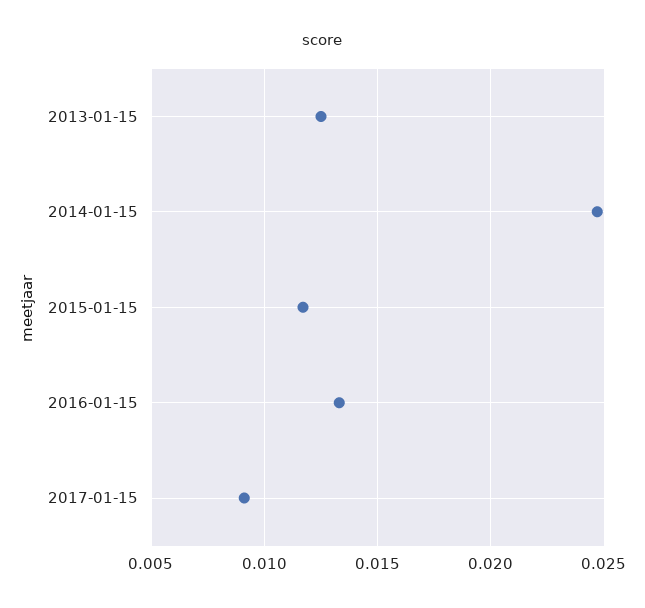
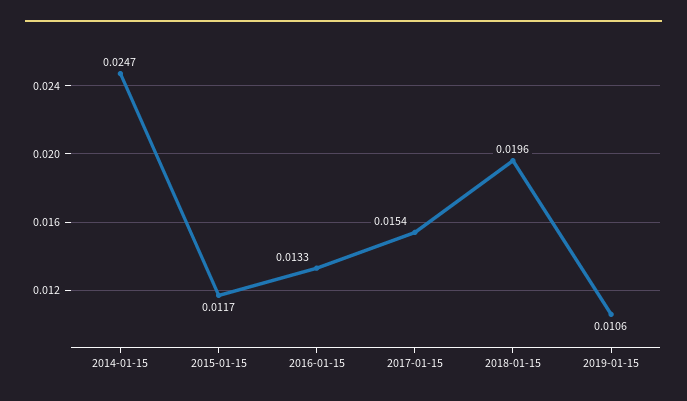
2013-01-15: 0.0125 -> none
2017-01-15: 0.009 -> 0.0154
2018-01-15: none -> 0.0196
2019-01-15: none -> 0.0106

